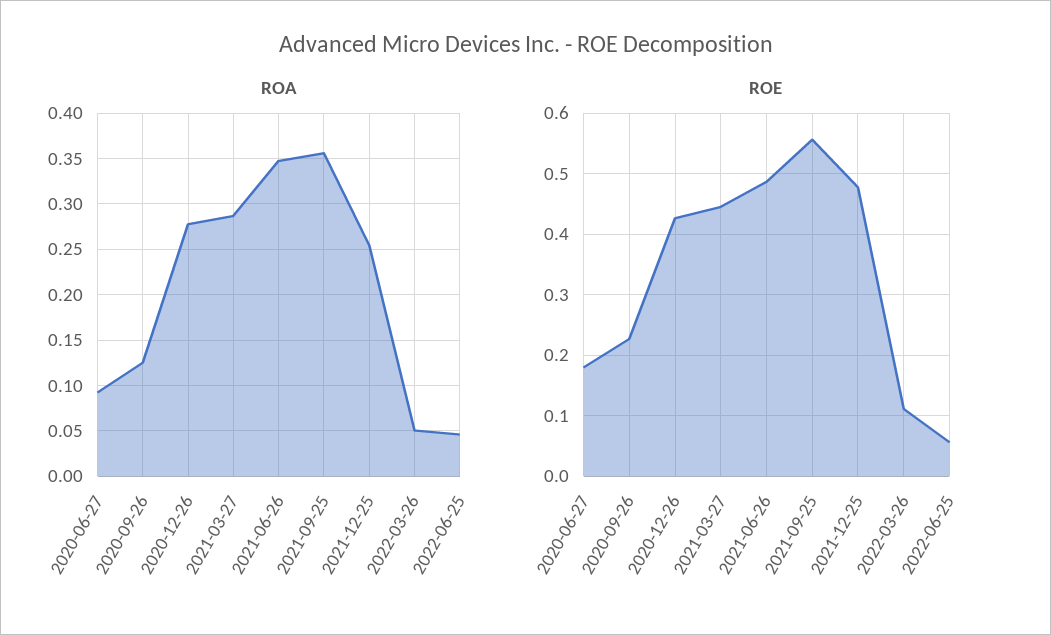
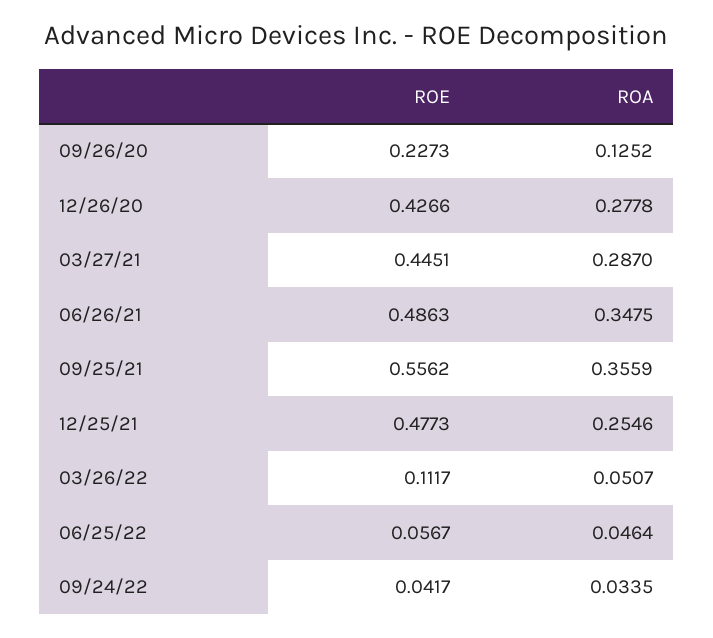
ROA, 2020-06-27: 0.09 -> none
ROE, 2020-06-27: 0.18 -> none
ROE, 09/24/22: none -> 0.0417
ROA, 09/24/22: none -> 0.0335

